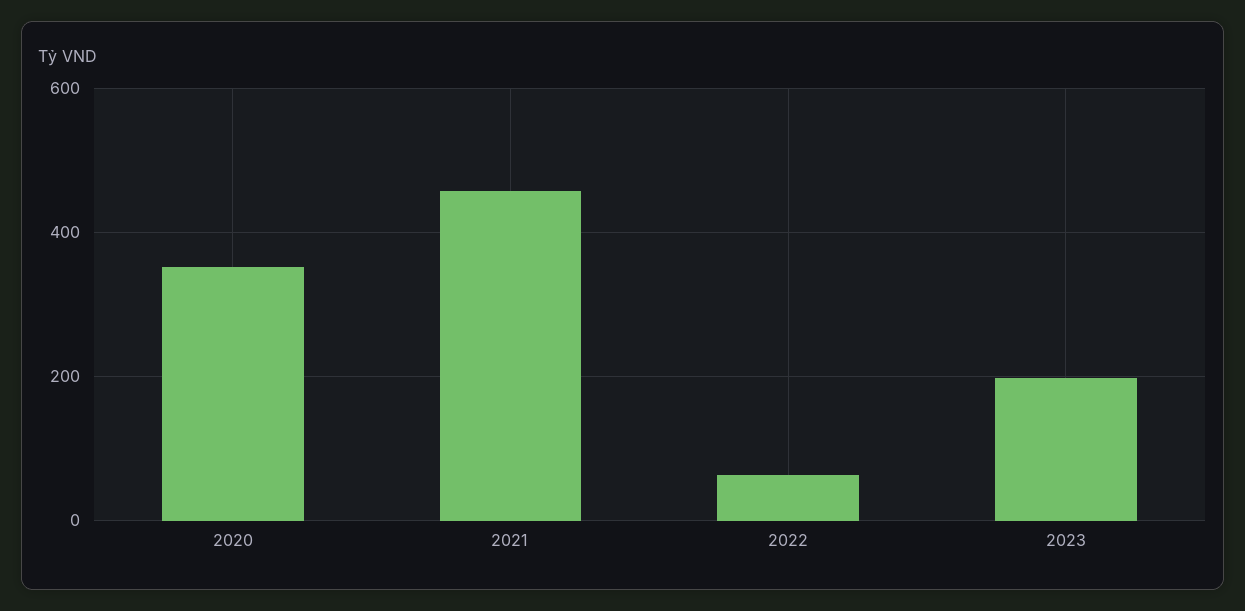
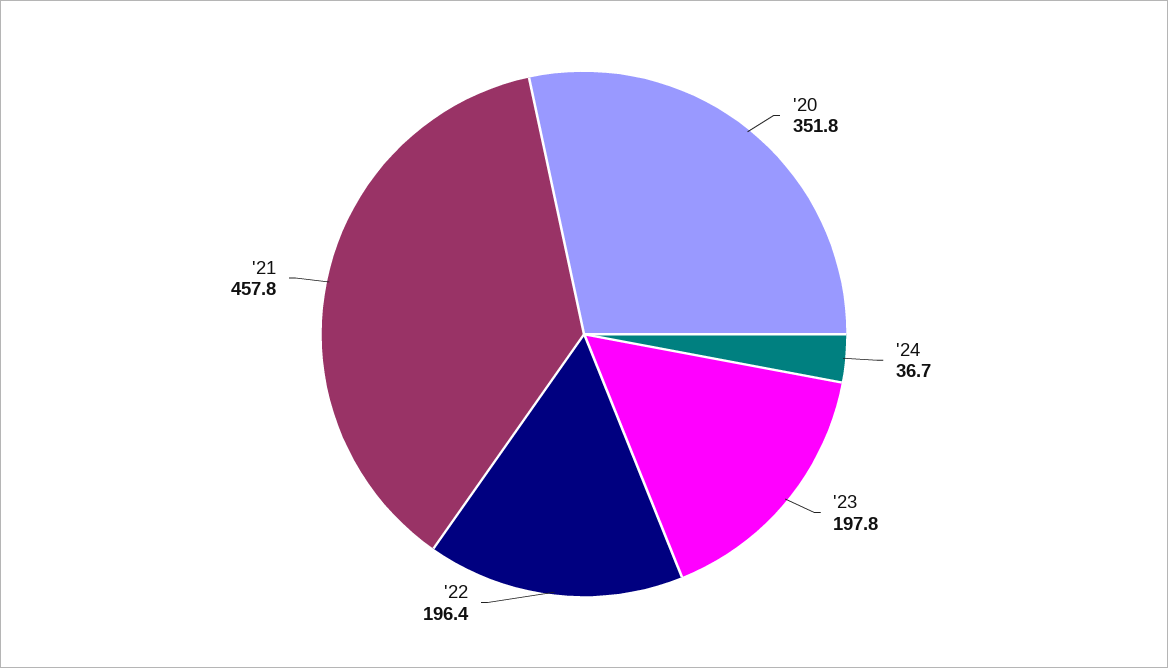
2022: 60 -> 196.4
'24: none -> 36.7

